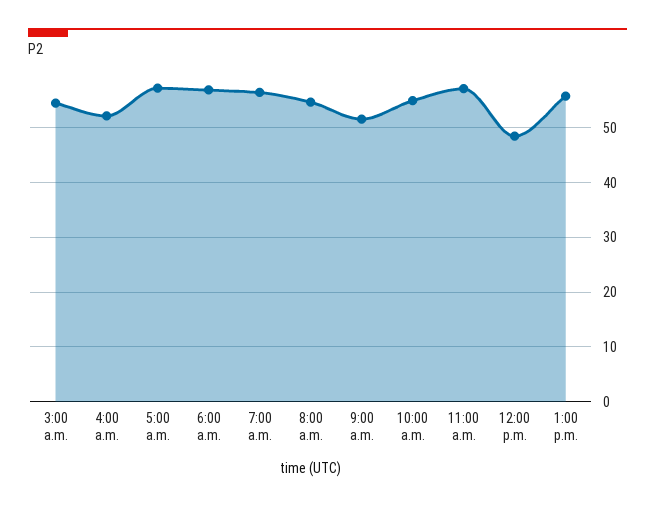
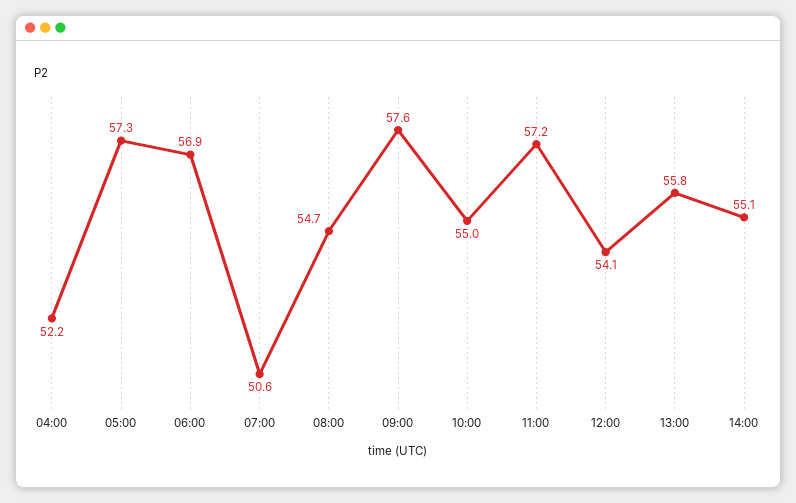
3:00 a.m.: 54 -> none
7:00 a.m.: 56 -> 50.6
9:00 a.m.: 52 -> 57.6
12:00 p.m.: 48 -> 54.1
14:00: none -> 55.1

